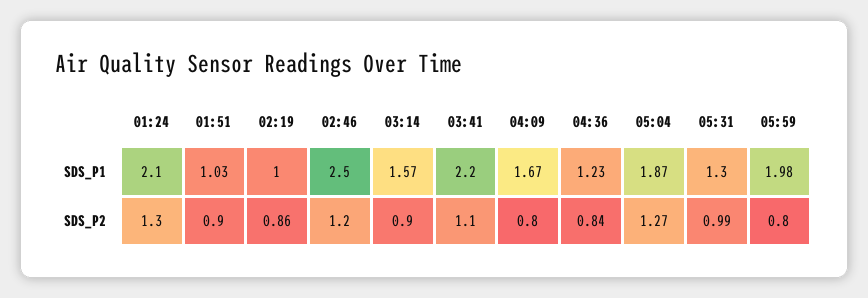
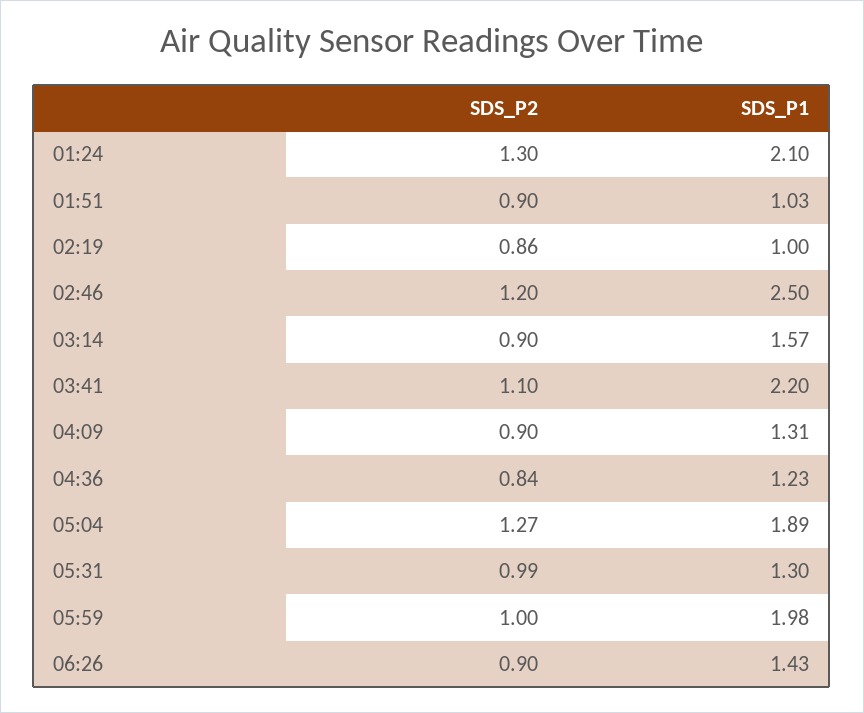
04:09, SDS_P1: 1.67 -> 1.31
05:04, SDS_P1: 1.87 -> 1.89
04:09, SDS_P2: 0.8 -> 0.9
05:59, SDS_P2: 0.8 -> 1
06:26, SDS_P2: none -> 0.9
06:26, SDS_P1: none -> 1.43

